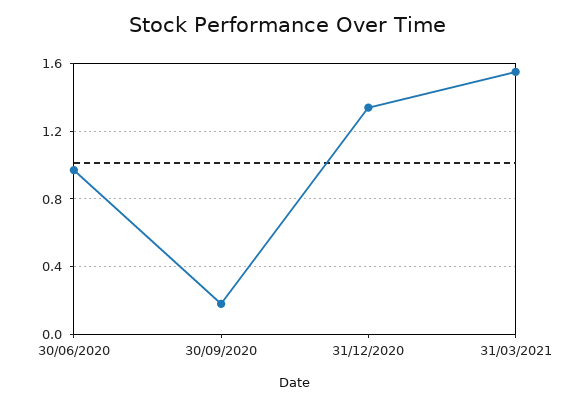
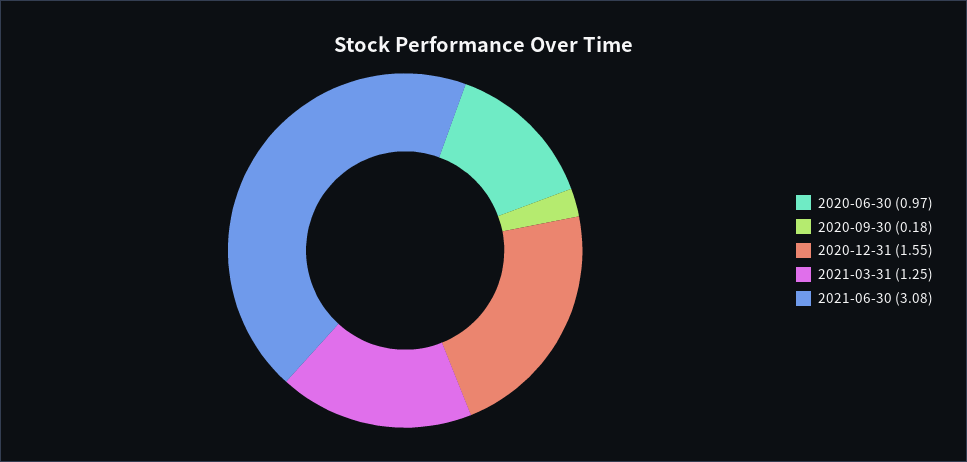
31/12/2020: 1.35 -> 1.55
31/03/2021: 1.55 -> 1.25
2021-06-30: none -> 3.08

